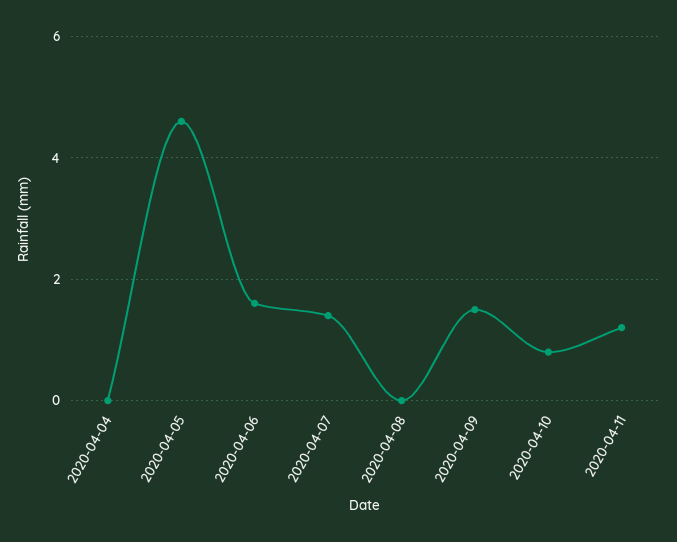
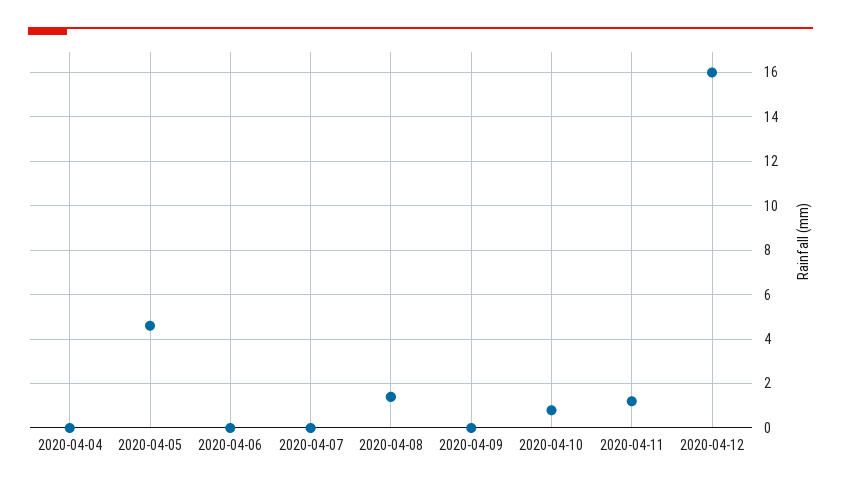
2020-04-06: 1.5 -> 0
2020-04-07: 1.5 -> 0
2020-04-08: 0 -> 1.5
2020-04-09: 1.5 -> 0
2020-04-12: none -> 16

